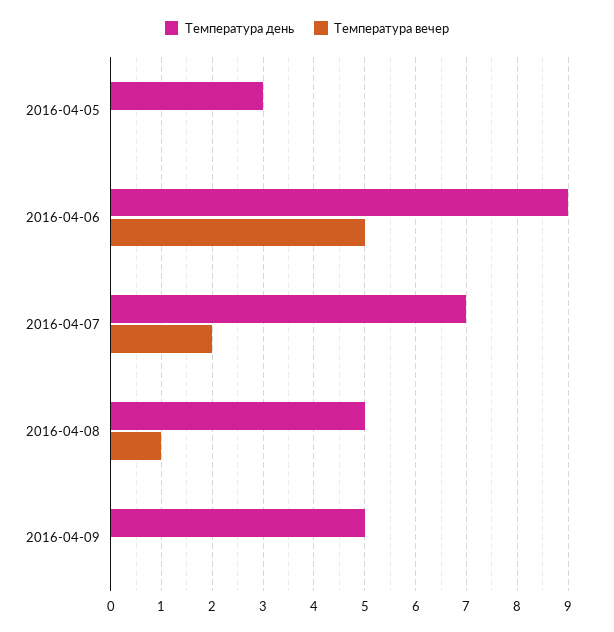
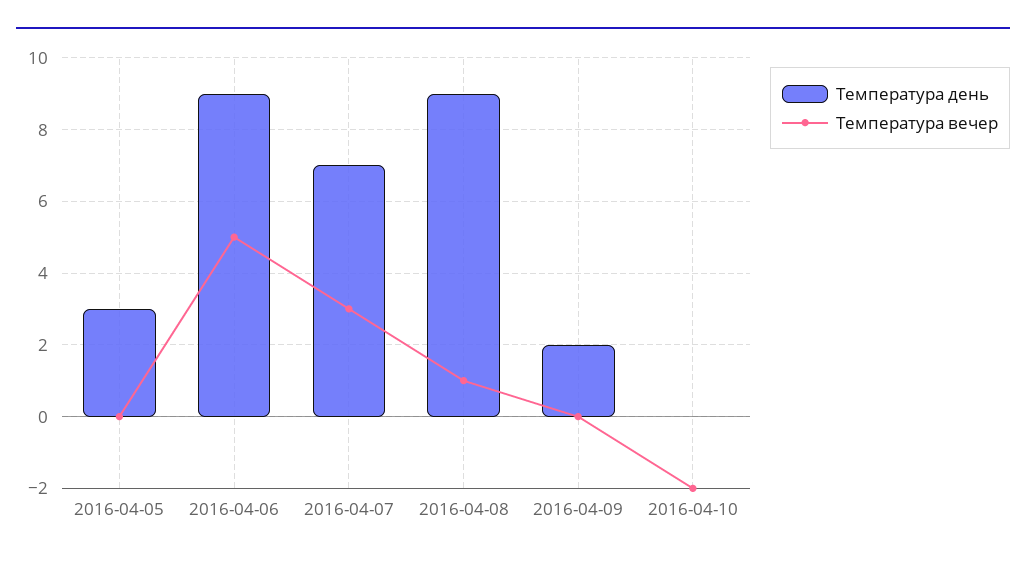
Температура вечер, 2016-04-07: 2 -> 3
Температура день, 2016-04-08: 5 -> 9
Температура день, 2016-04-09: 5 -> 2
Температура день, 2016-04-10: none -> 0
Температура вечер, 2016-04-10: none -> -2

